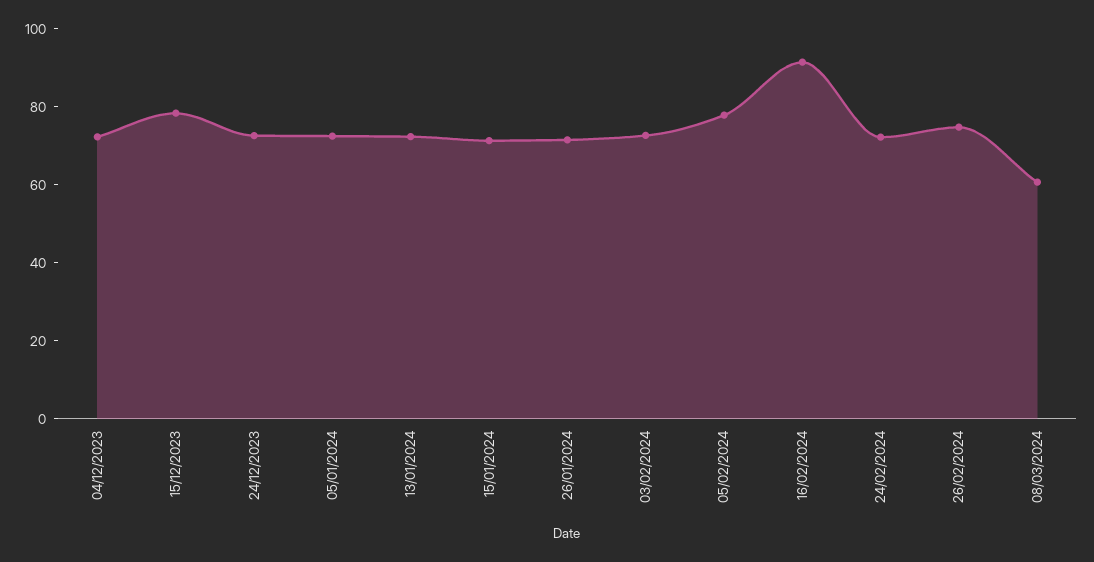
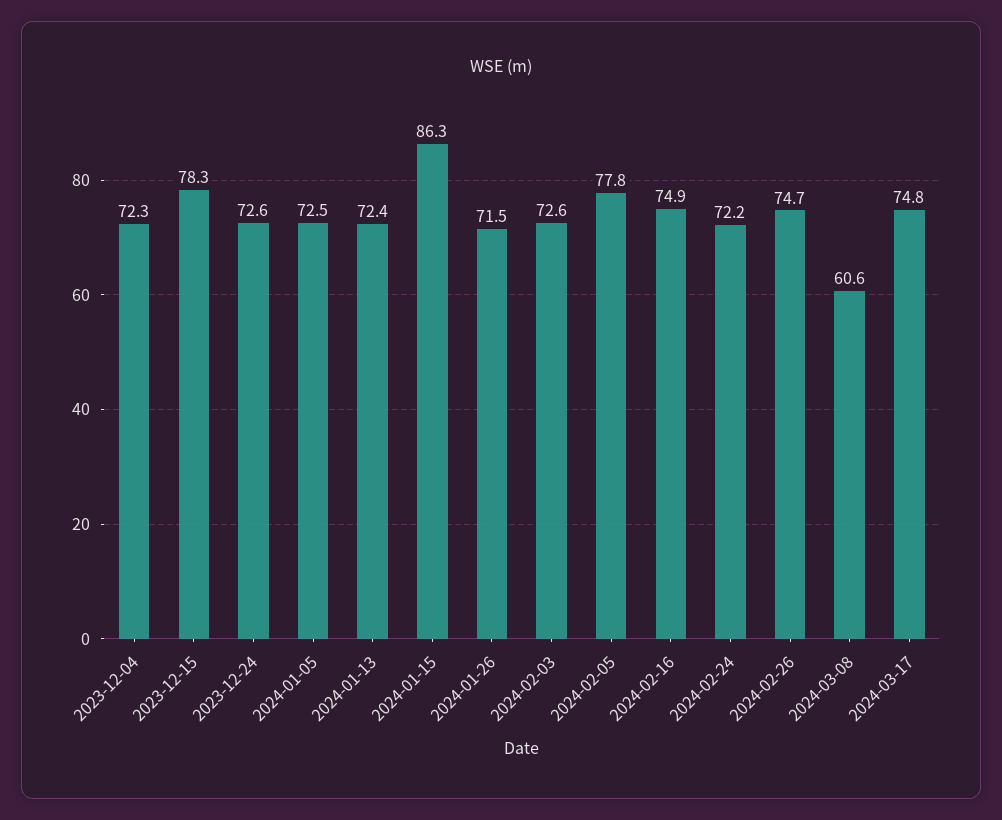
15/01/2024: 70 -> 86.3
16/02/2024: 90 -> 74.9
2024-03-17: none -> 74.8

